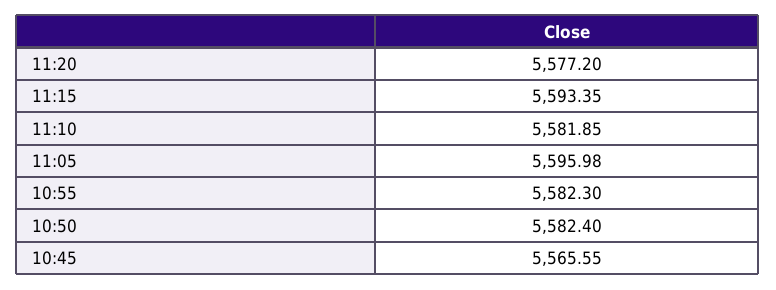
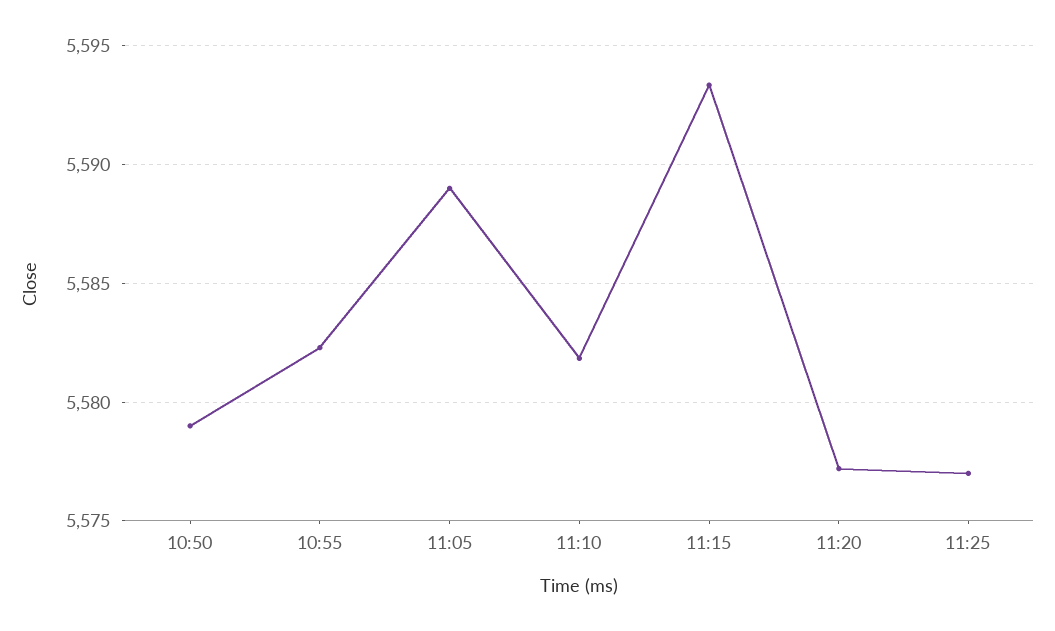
11:05: 5595.98 -> 5589
10:50: 5582.4 -> 5579
10:45: 5565.55 -> none
11:25: none -> 5577

